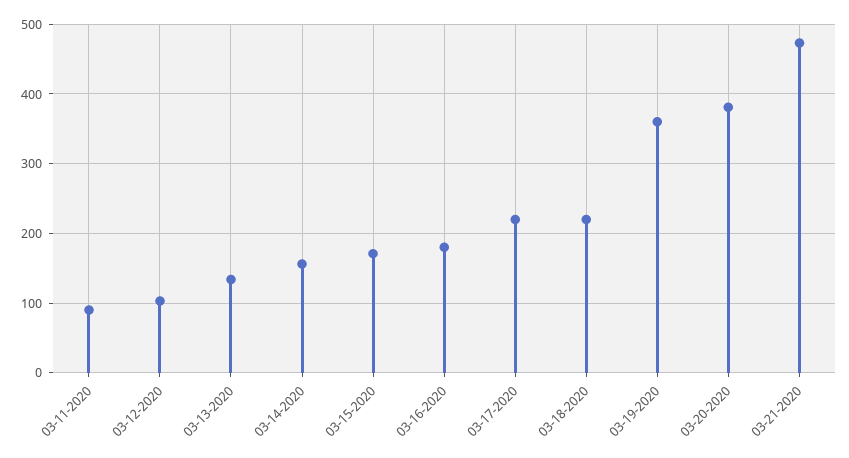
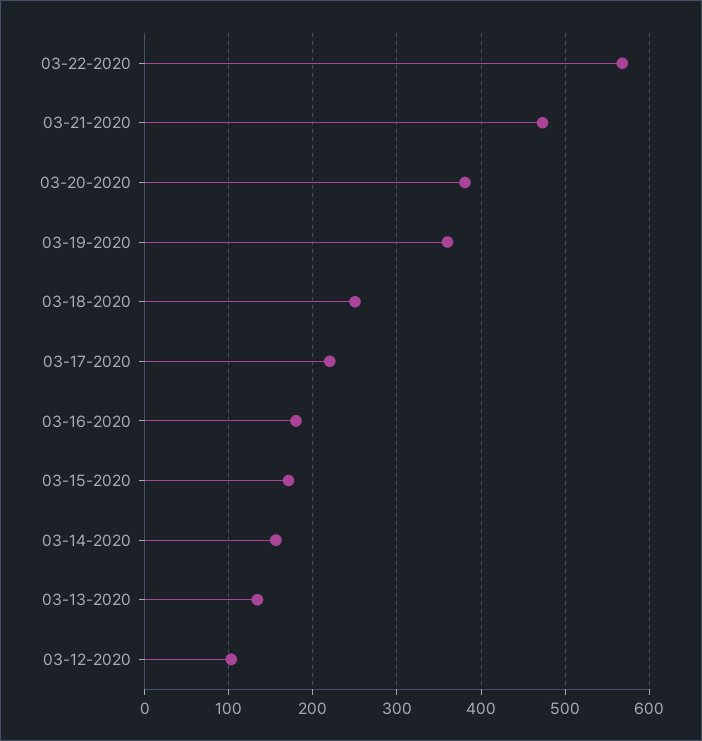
03-11-2020: 90 -> none
03-18-2020: 220 -> 250
03-22-2020: none -> 570

